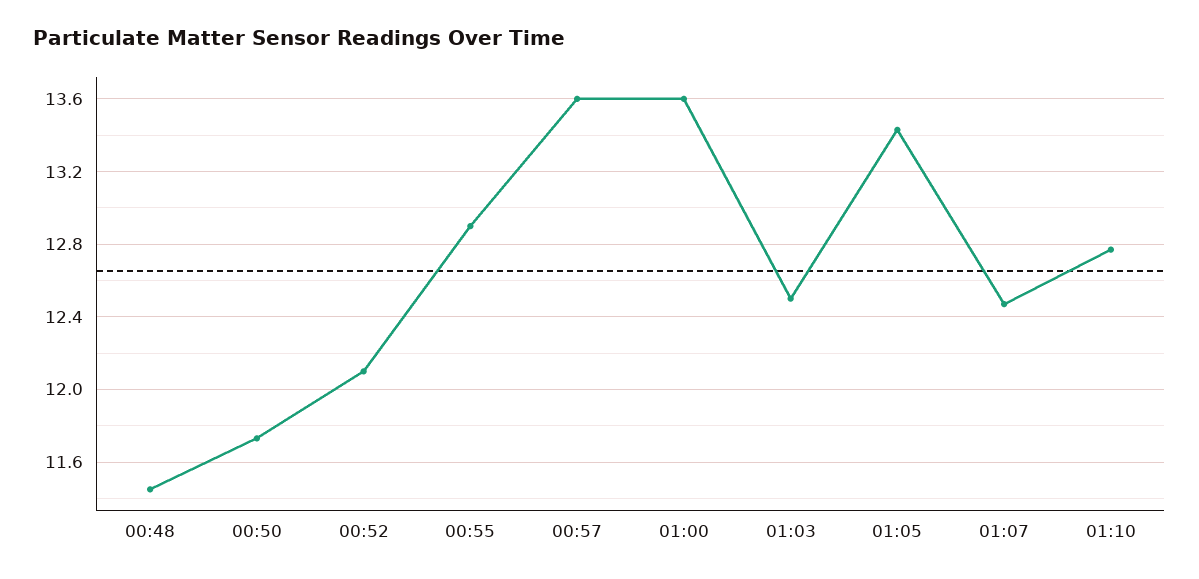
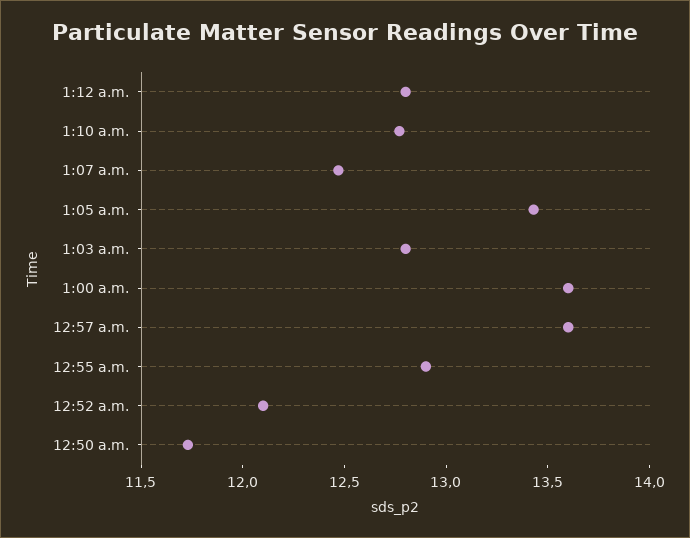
00:48: 11.45 -> none
01:03: 12.5 -> 12.8
1:12 a.m.: none -> 12.8

